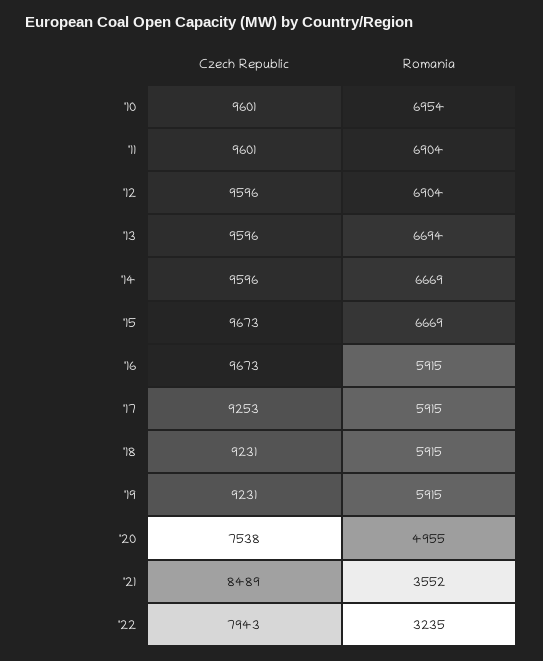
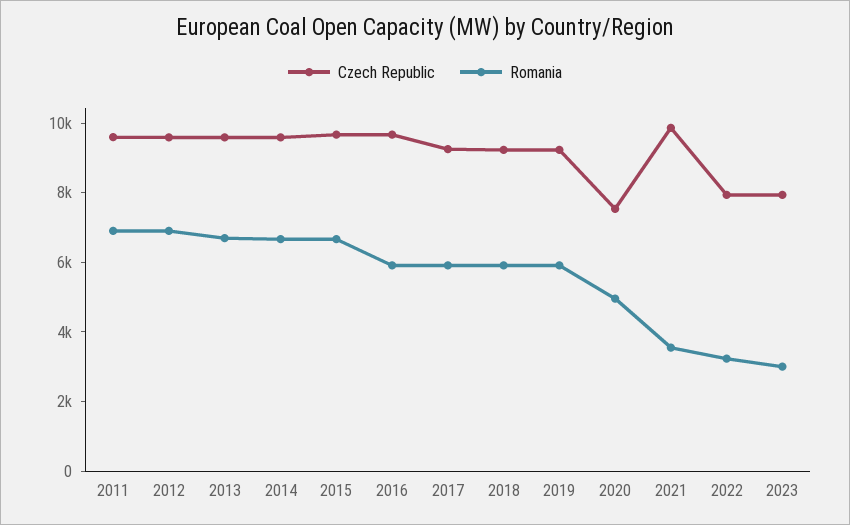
Czech Republic, '10: 9601 -> none
Romania, '10: 6954 -> none
Czech Republic, '21: 8489 -> 10000
Czech Republic, 2023: none -> 8000
Romania, 2023: none -> 3000

